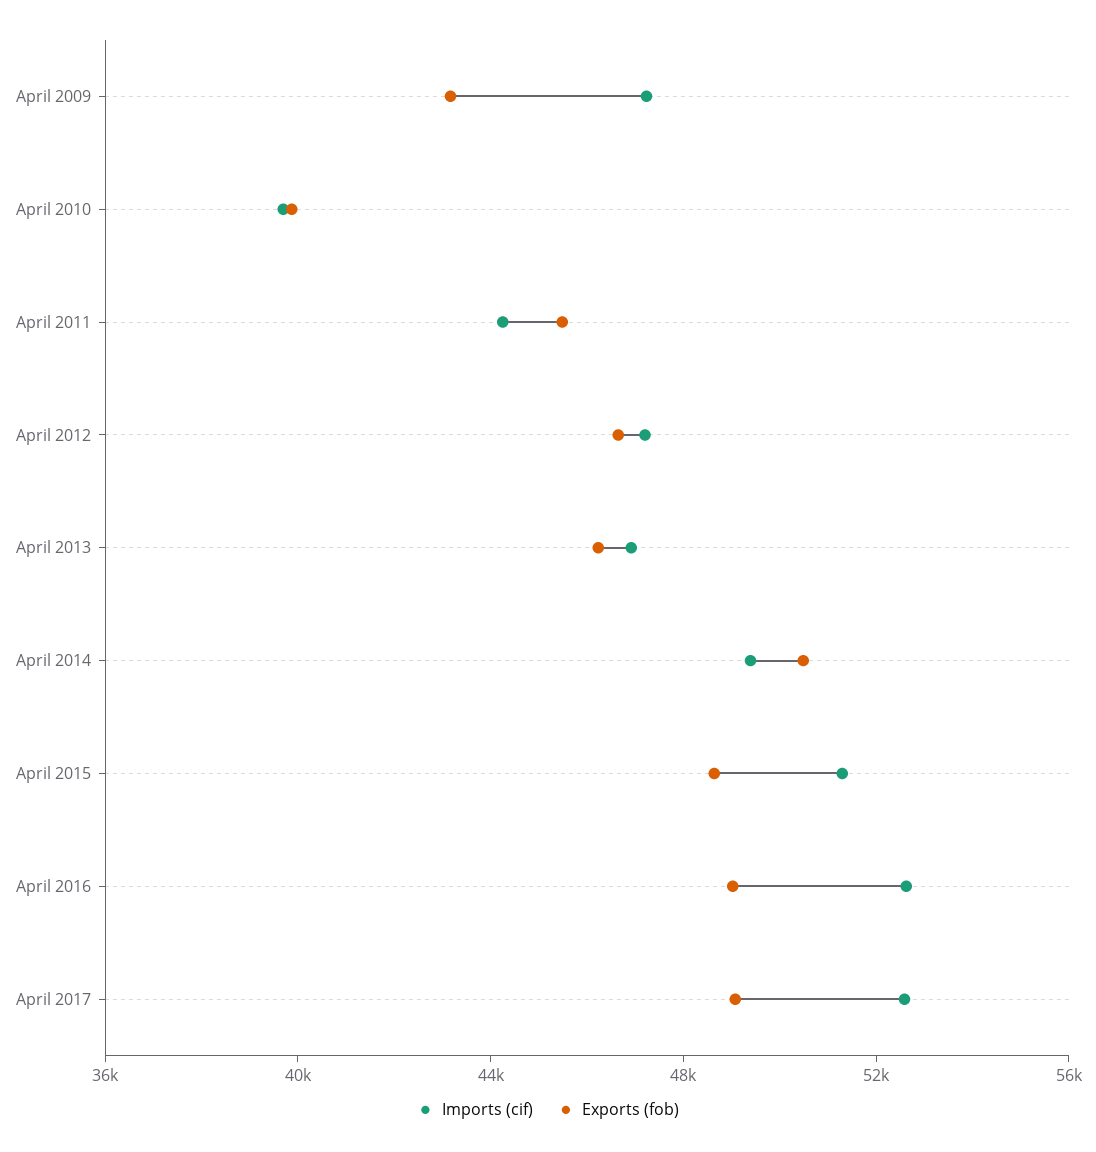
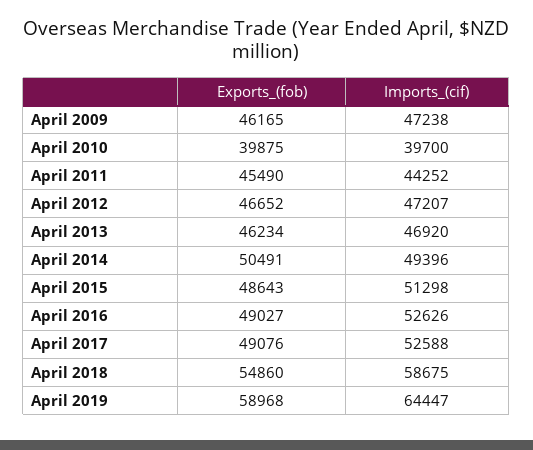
Exports (fob), April 2009: 43000 -> 46165
Exports (fob), April 2018: none -> 54860
Imports (cif), April 2018: none -> 58675
Exports (fob), April 2019: none -> 58968
Imports (cif), April 2019: none -> 64447

